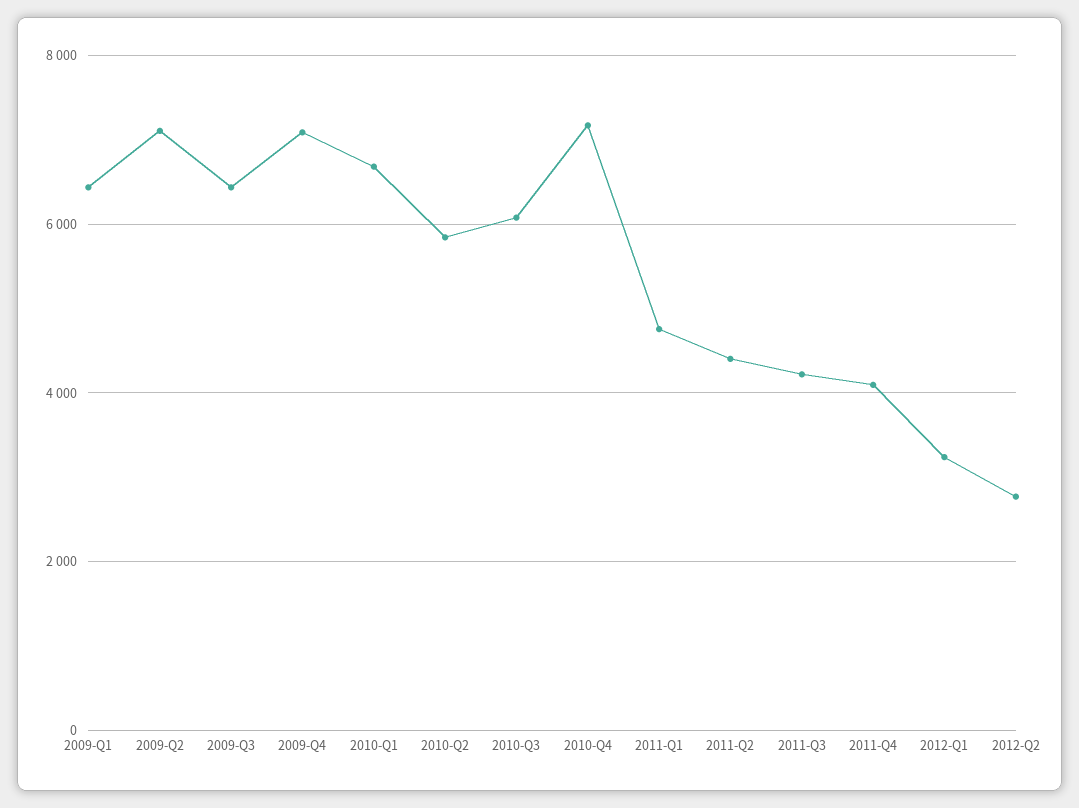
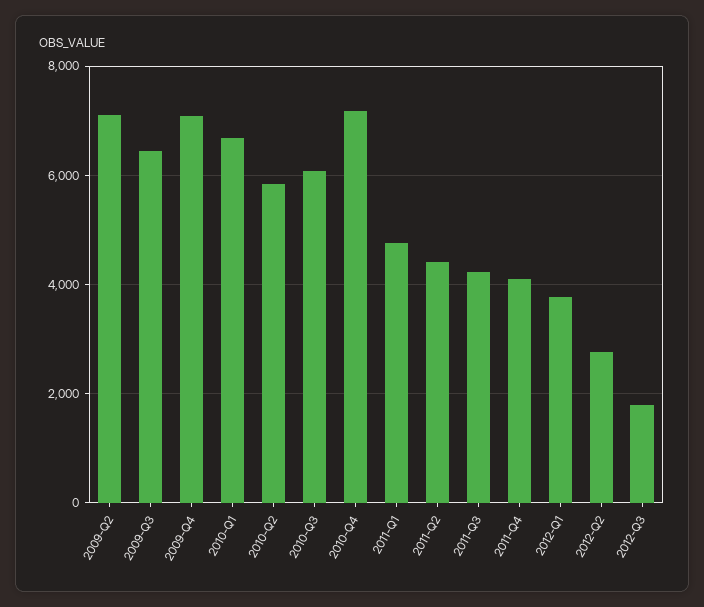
2009-Q1: 6400 -> none
2012-Q1: 3200 -> 3800
2012-Q3: none -> 1800

